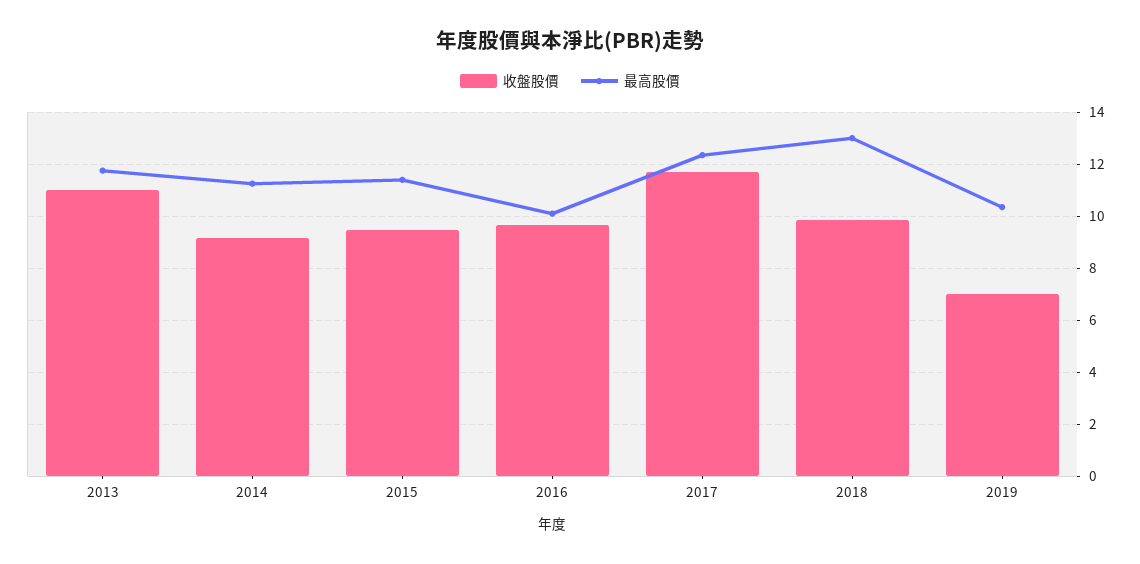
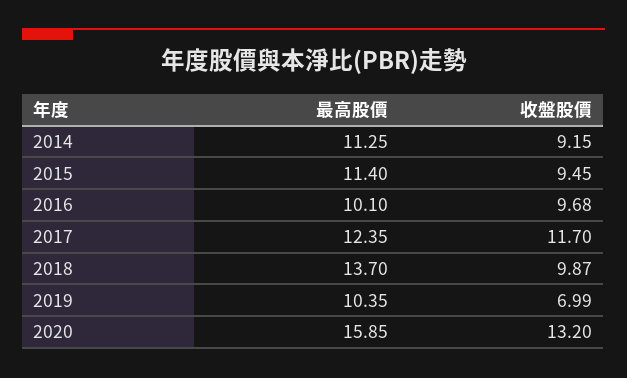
收盤股價, 2013: 11 -> none
最高股價, 2013: 11.75 -> none
最高股價, 2018: 13 -> 13.7
最高股價, 2020: none -> 15.85
收盤股價, 2020: none -> 13.2

